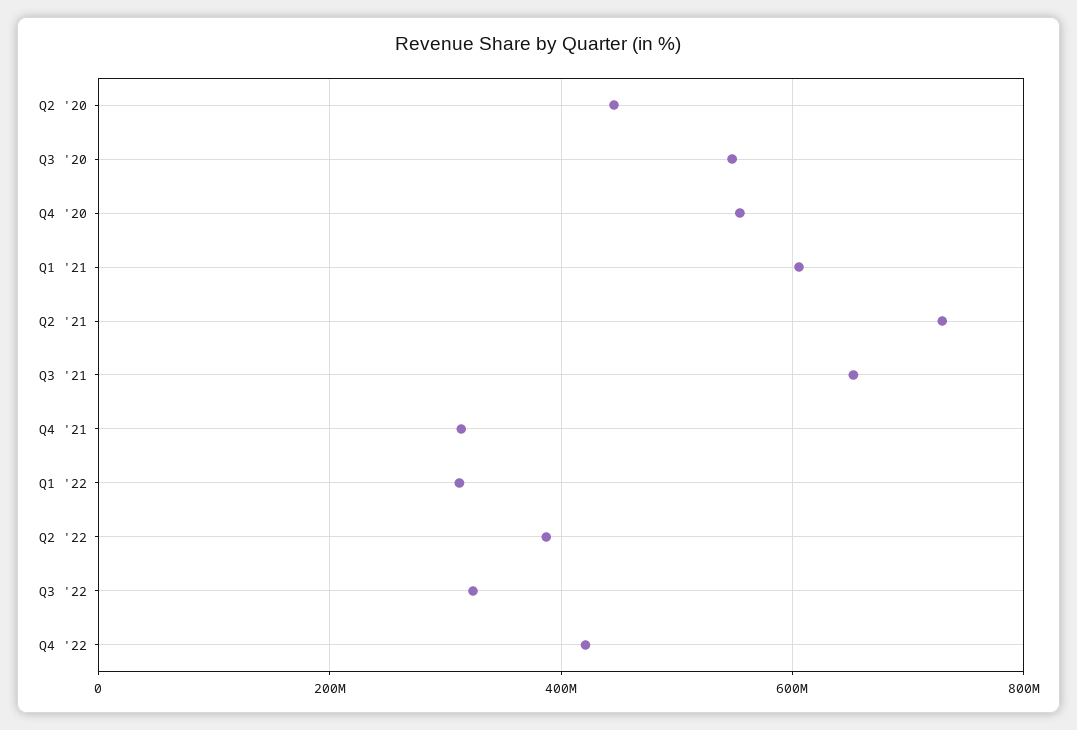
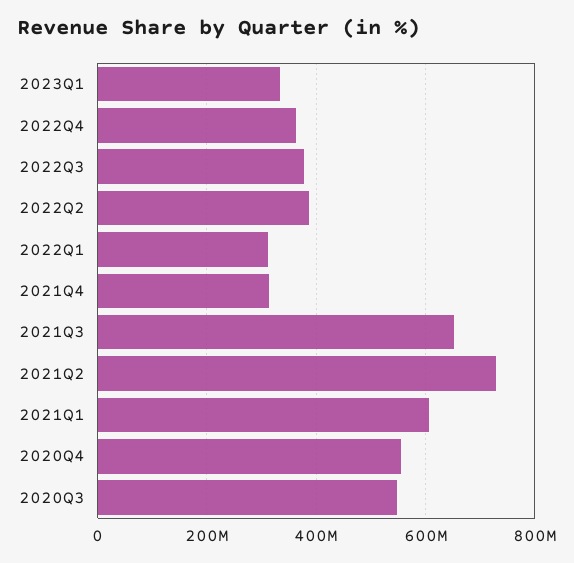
Q2 '20: 440000000 -> none
Q3 '22: 320000000 -> 380000000
Q4 '22: 420000000 -> 360000000
2023Q1: none -> 340000000

